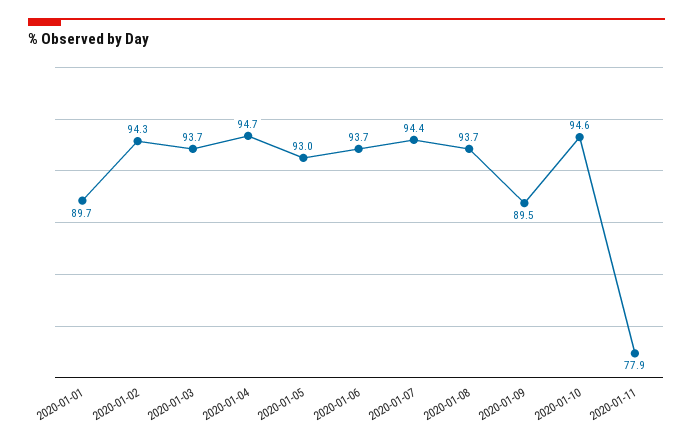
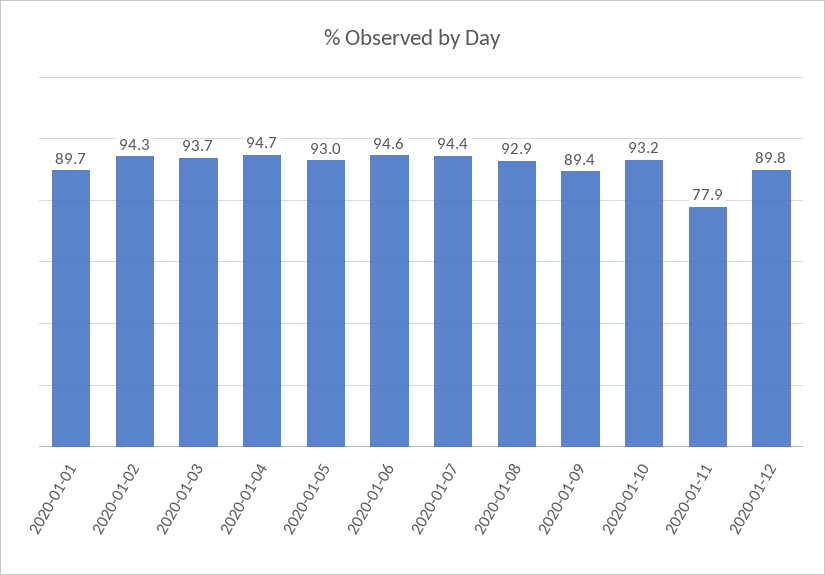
2020-01-06: 93.7 -> 94.6
2020-01-08: 93.7 -> 92.9
2020-01-09: 89.5 -> 89.4
2020-01-10: 94.6 -> 93.2
2020-01-12: none -> 89.8

